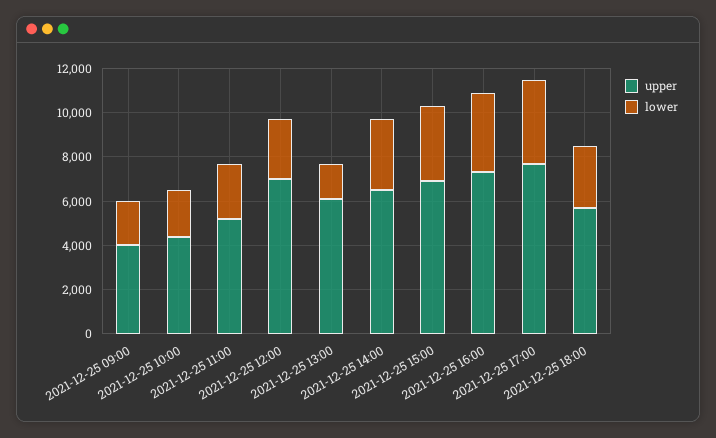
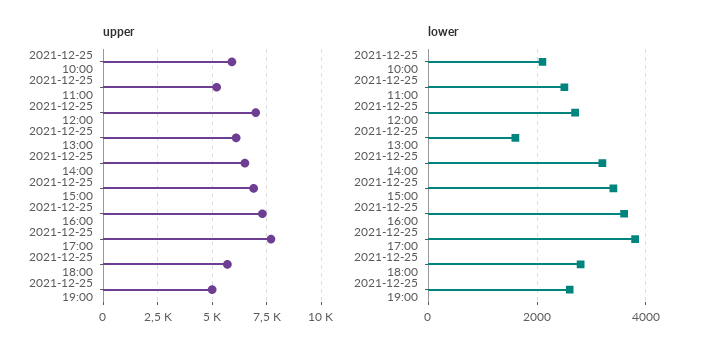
upper, 2021-12-25 09:00: 4000 -> none
lower, 2021-12-25 09:00: 2000 -> none
upper, 2021-12-25 10:00: 4500 -> 6000
upper, 2021-12-25 19:00: none -> 5000
lower, 2021-12-25 19:00: none -> 2600

